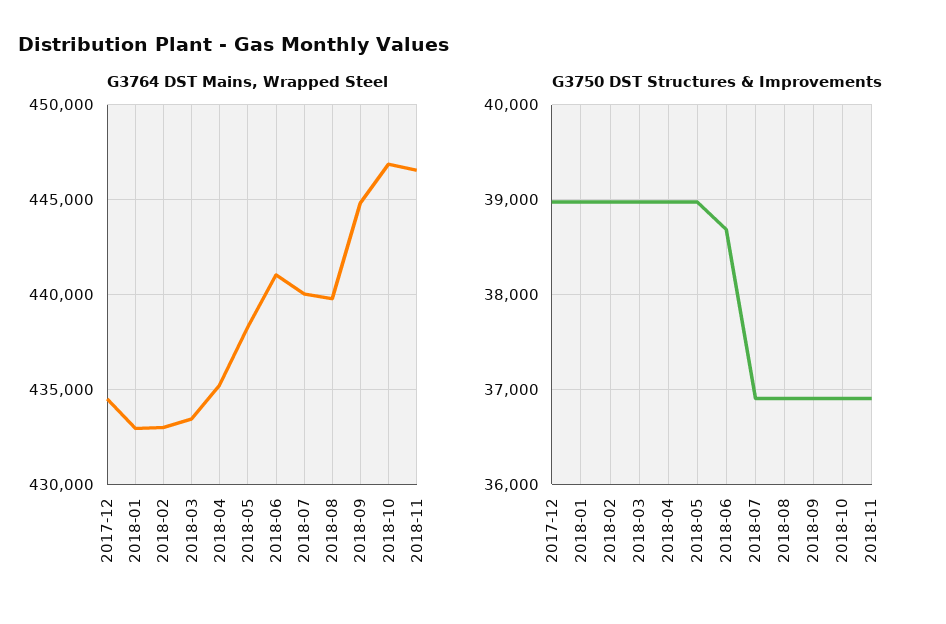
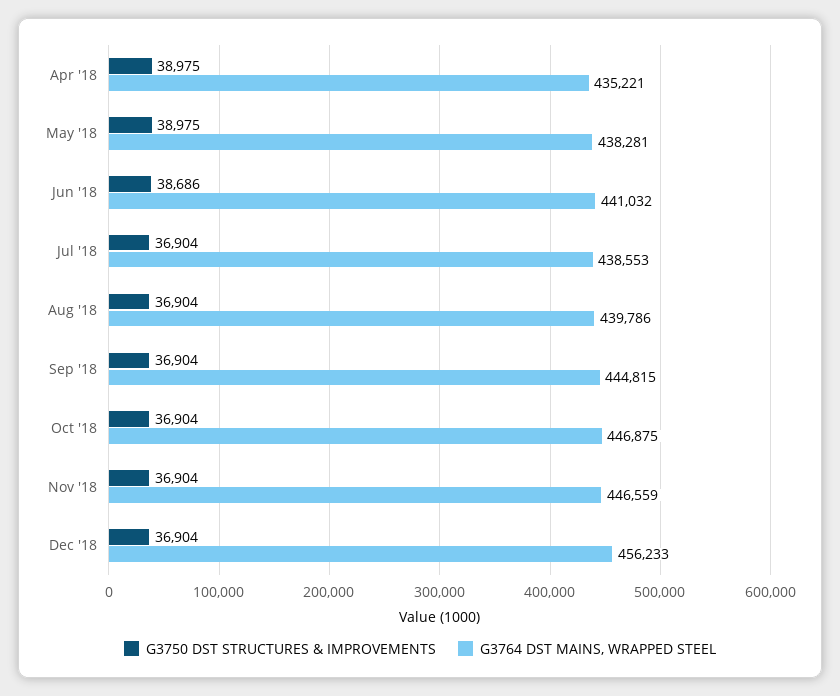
G3764 DST Mains, Wrapped Steel, 2017-12: 434500 -> none
G3764 DST Mains, Wrapped Steel, 2018-01: 433000 -> none
G3764 DST Mains, Wrapped Steel, 2018-02: 433000 -> none
G3764 DST Mains, Wrapped Steel, 2018-03: 433500 -> none
G3764 DST Mains, Wrapped Steel, 2018-07: 440000 -> 438553
G3750 DST Structures & Improvements, 2017-12: 39000 -> none
G3750 DST Structures & Improvements, 2018-01: 39000 -> none
G3750 DST Structures & Improvements, 2018-02: 39000 -> none
G3750 DST Structures & Improvements, 2018-03: 39000 -> none
G3750 DST Structures & Improvements, Dec '18: none -> 36904
G3764 DST Mains, Wrapped Steel, Dec '18: none -> 456233

